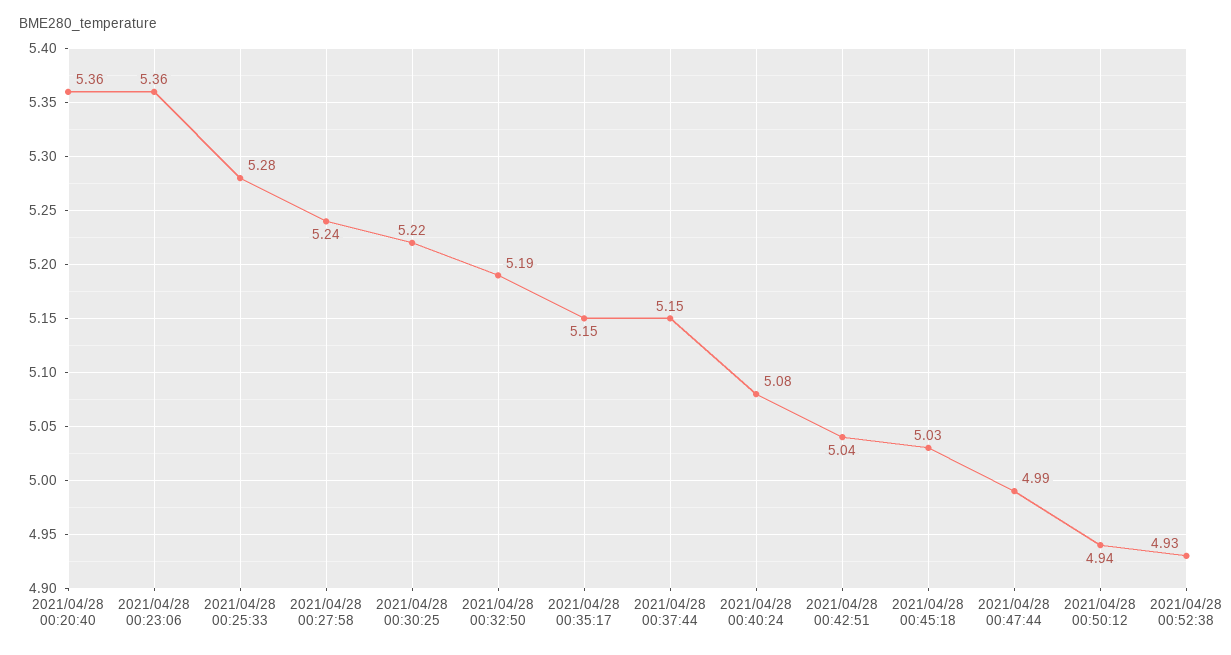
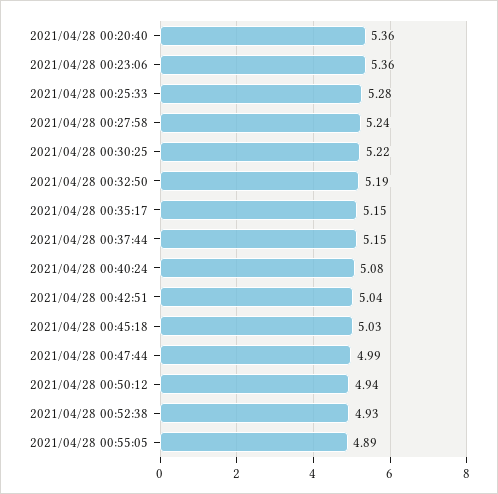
2021/04/28 00:55:05: none -> 4.89

